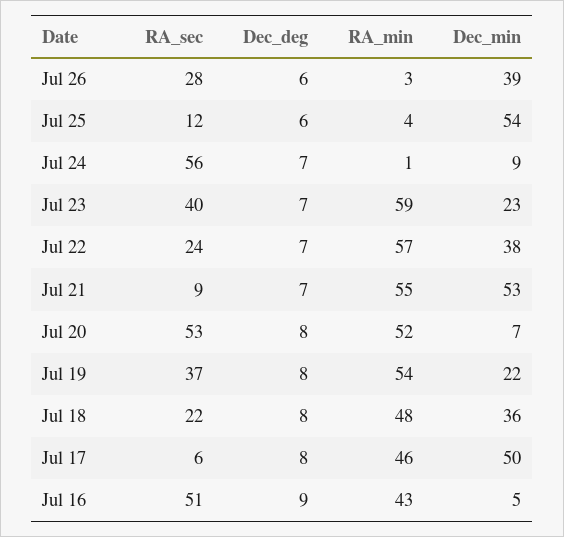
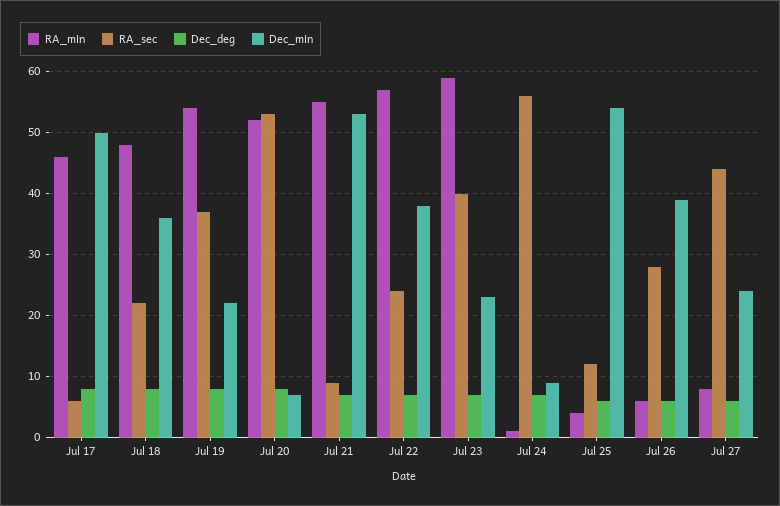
RA_min, Jul 26: 3 -> 6
RA_sec, Jul 16: 51 -> none
Dec_deg, Jul 16: 9 -> none
RA_min, Jul 16: 43 -> none
Dec_min, Jul 16: 5 -> none
RA_min, Jul 27: none -> 8
RA_sec, Jul 27: none -> 44
Dec_deg, Jul 27: none -> 6
Dec_min, Jul 27: none -> 24

